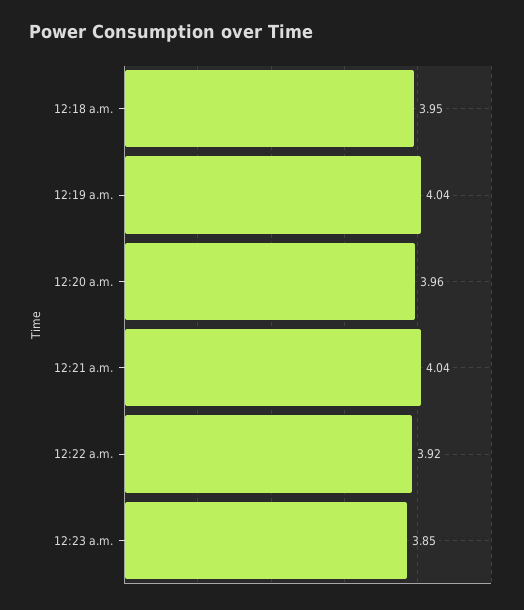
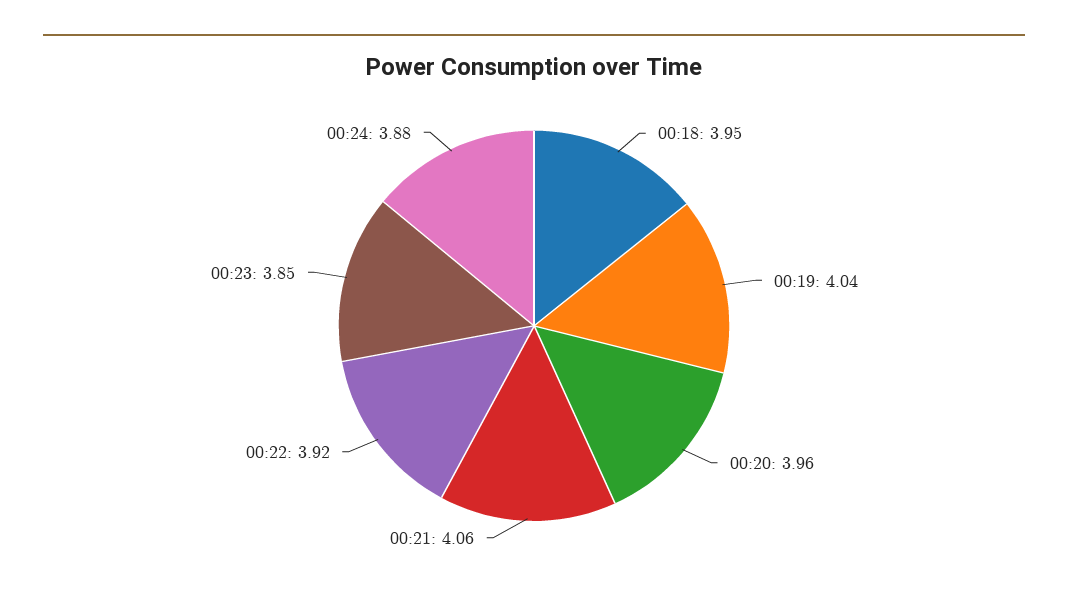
12:21 a.m.: 4.04 -> 4.06
00:24: none -> 3.88

